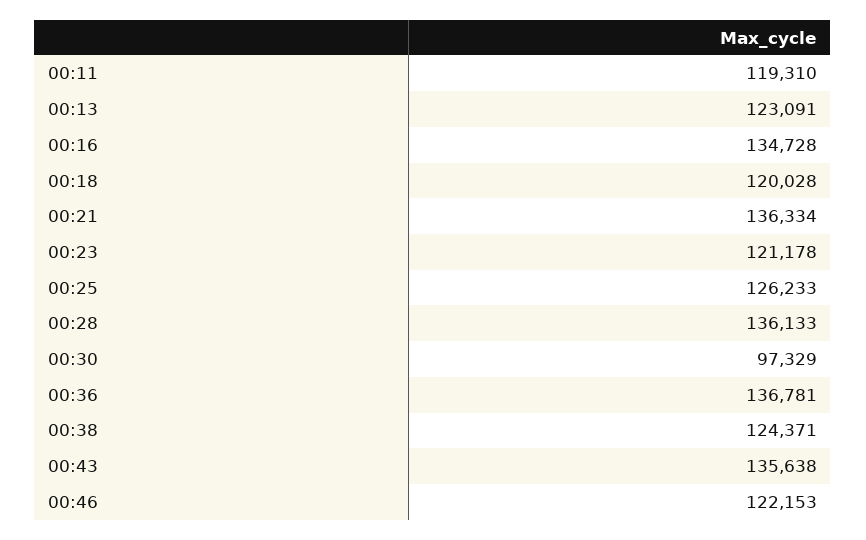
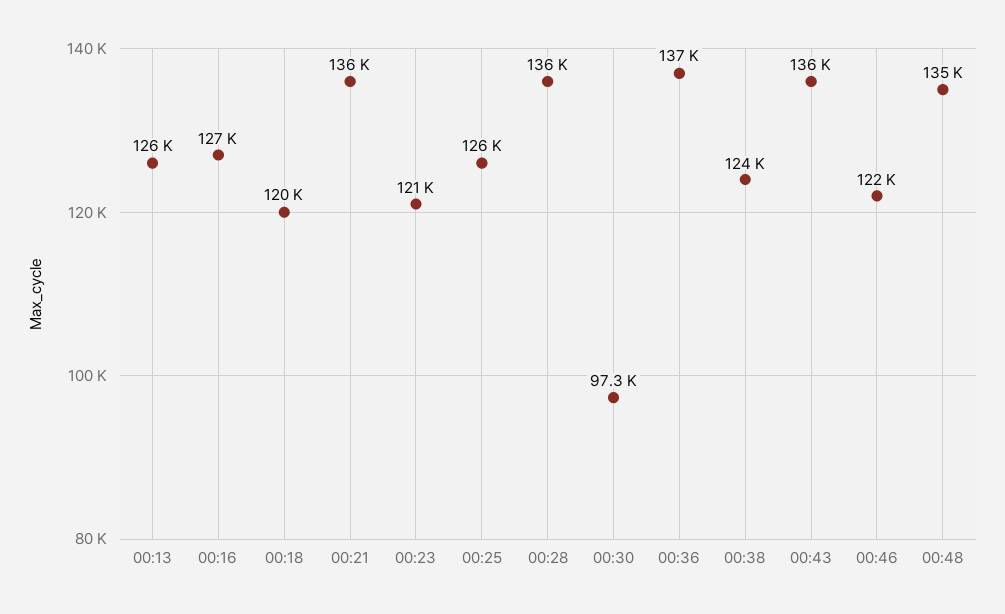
00:11: 119310 -> none
00:13: 123091 -> 126000
00:16: 134728 -> 127000
00:48: none -> 135000

